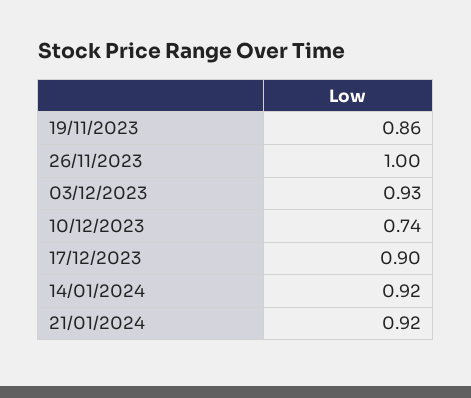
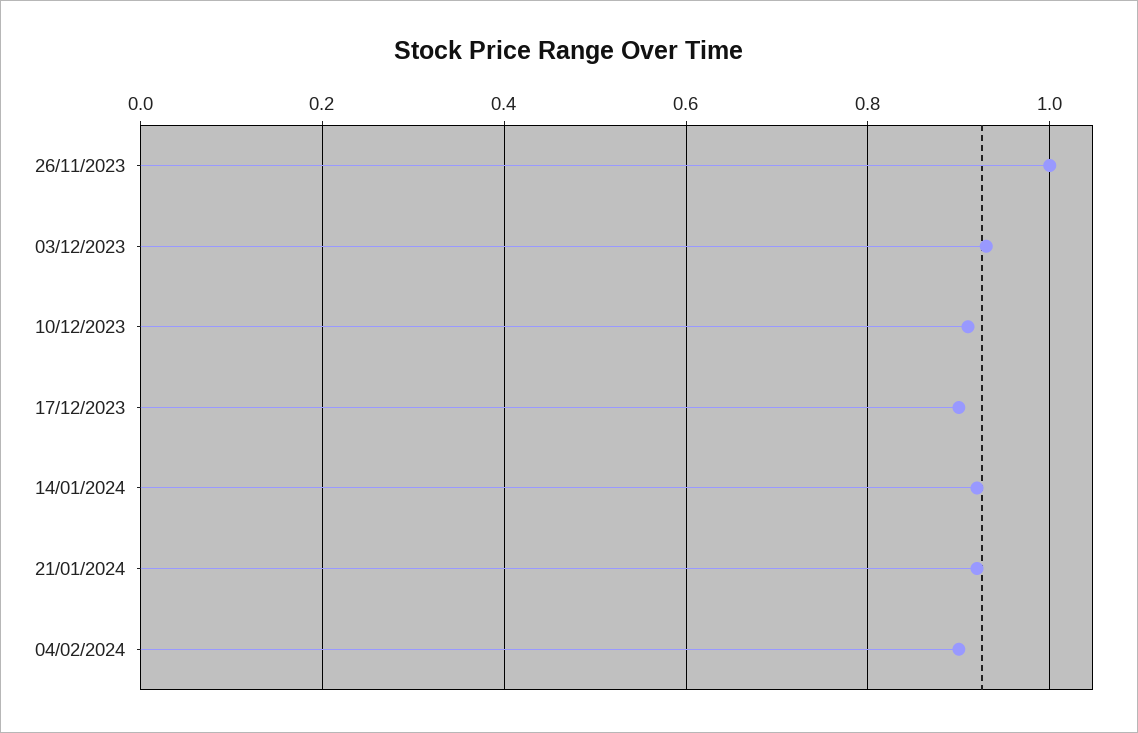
19/11/2023: 0.86 -> none
10/12/2023: 0.74 -> 0.9
04/02/2024: none -> 0.9

